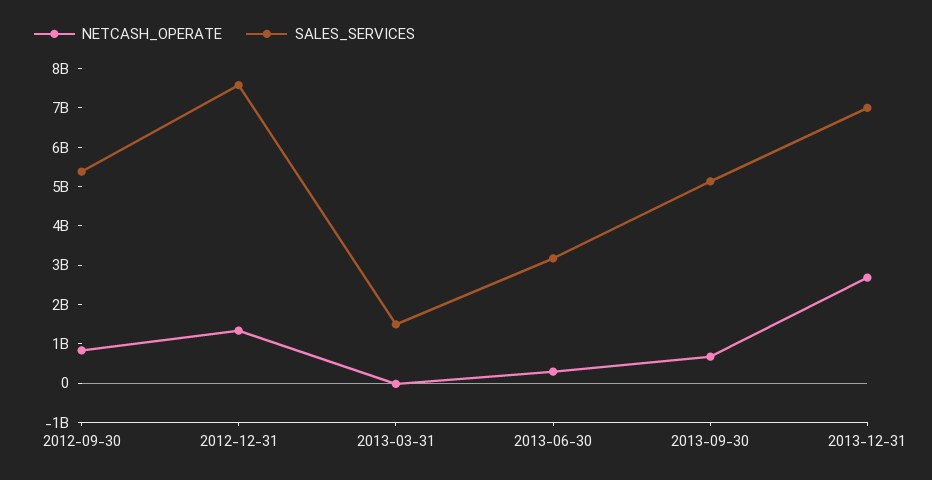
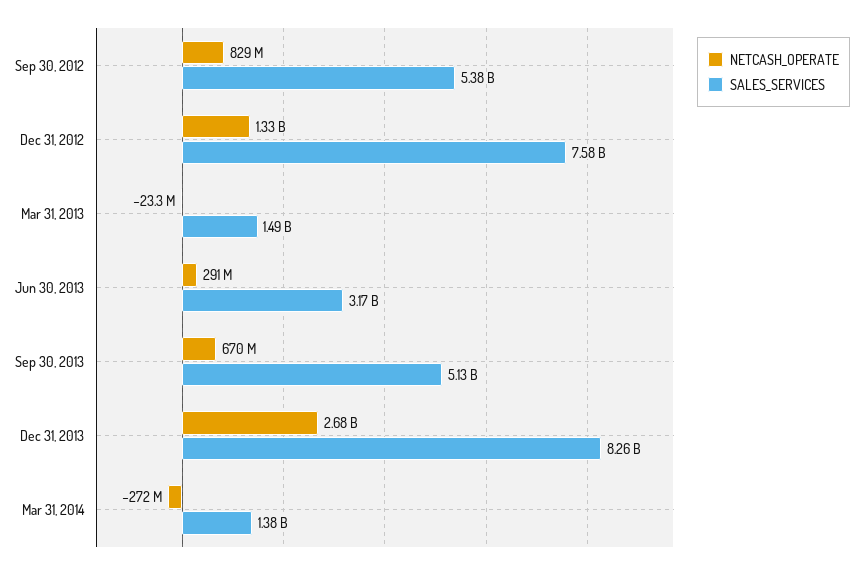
SALES_SERVICES, 2013-12-31: 7000000000 -> 8260000000
NETCASH_OPERATE, Mar 31, 2014: none -> -272000000
SALES_SERVICES, Mar 31, 2014: none -> 1380000000

